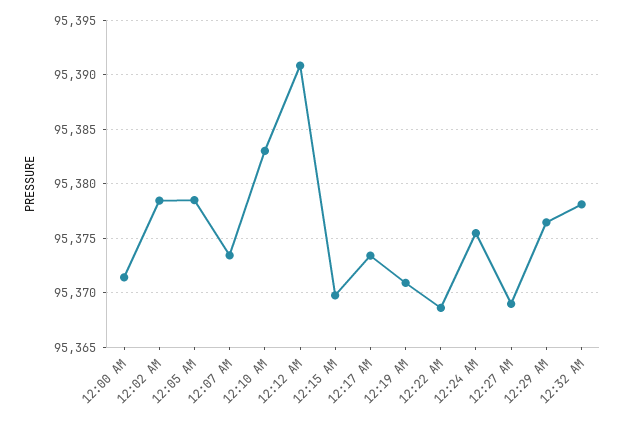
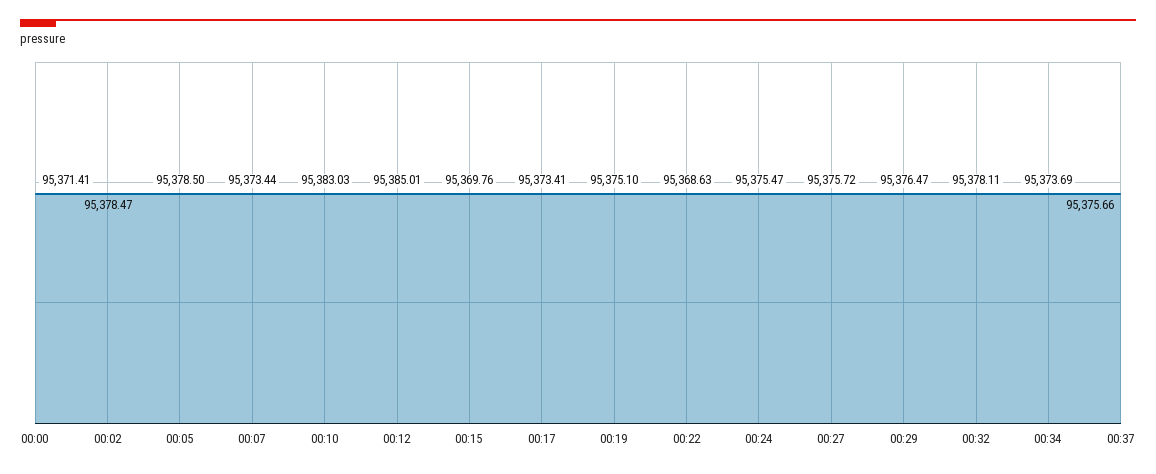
12:12 AM: 95391 -> 95385.01
12:19 AM: 95371 -> 95375.1
12:27 AM: 95369 -> 95375.72
00:34: none -> 95373.69
00:37: none -> 95375.66

